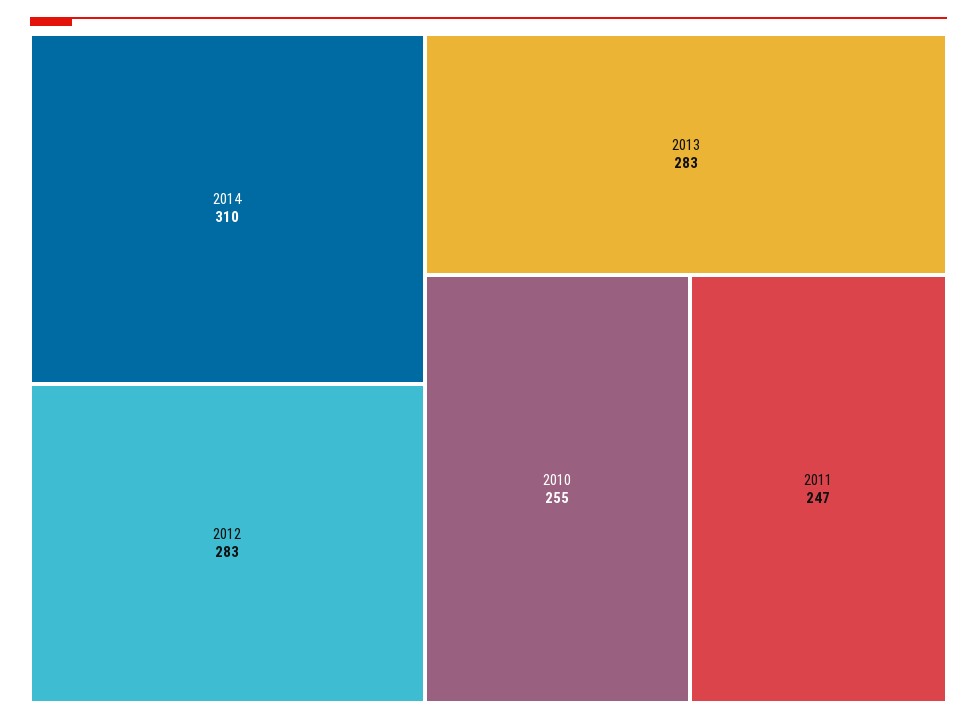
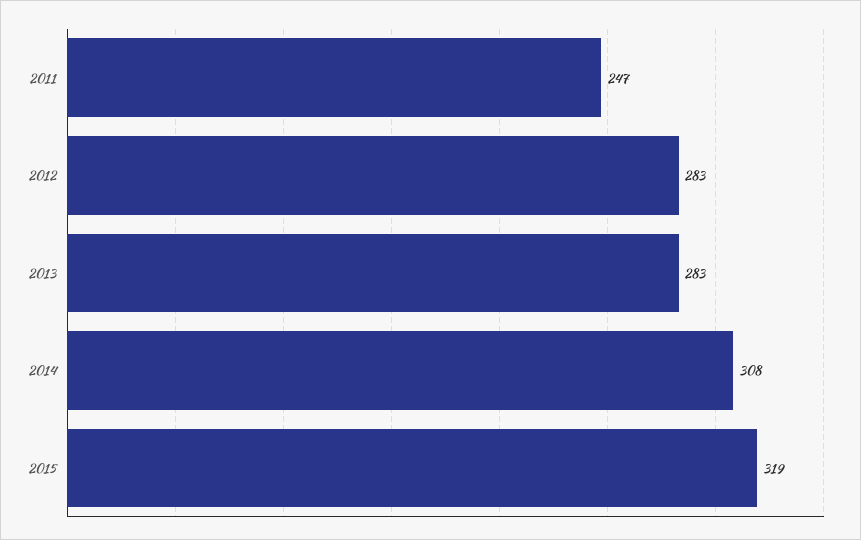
2014: 310 -> 308
2010: 255 -> none
2015: none -> 319

